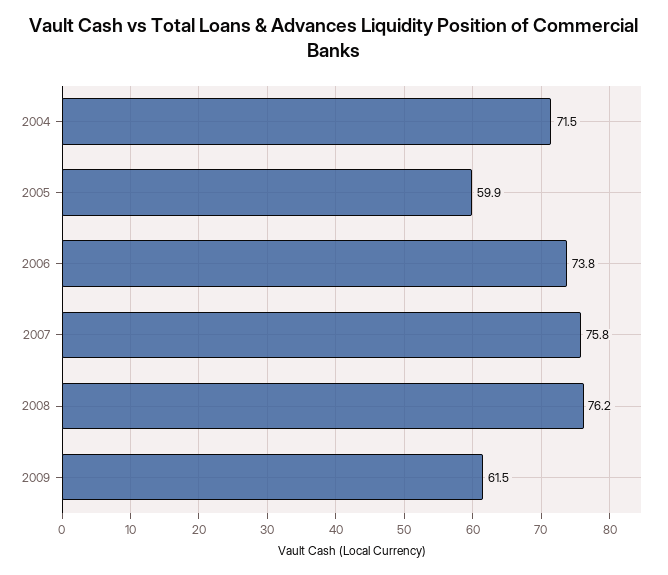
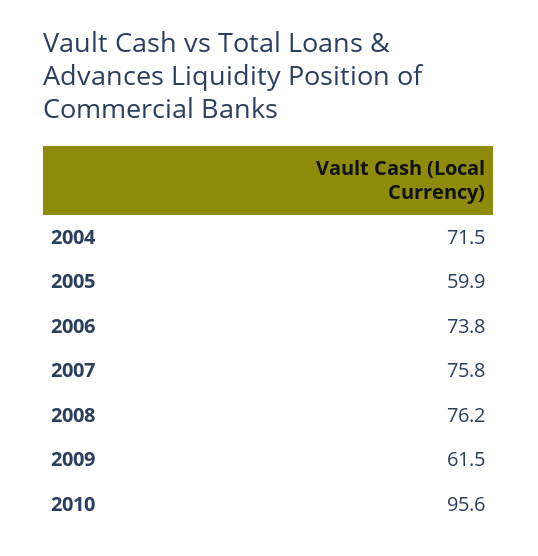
2010: none -> 95.6

